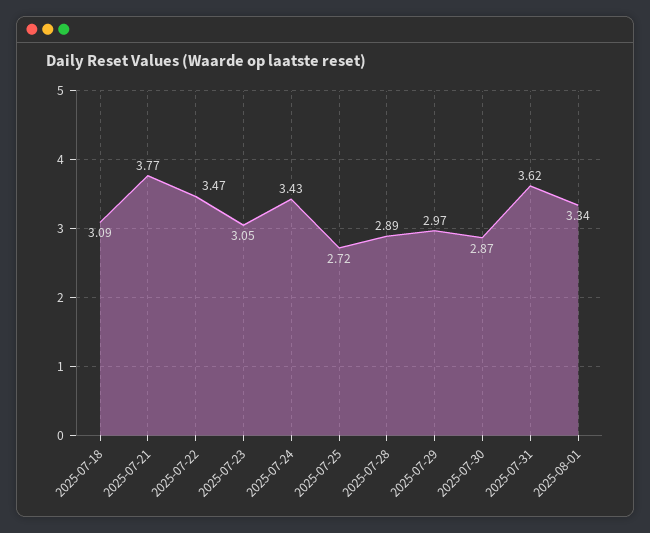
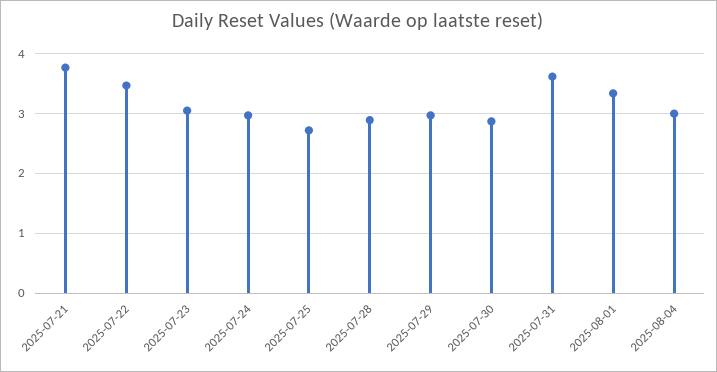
2025-07-18: 3.09 -> none
2025-07-24: 3.43 -> 3
2025-08-04: none -> 3

